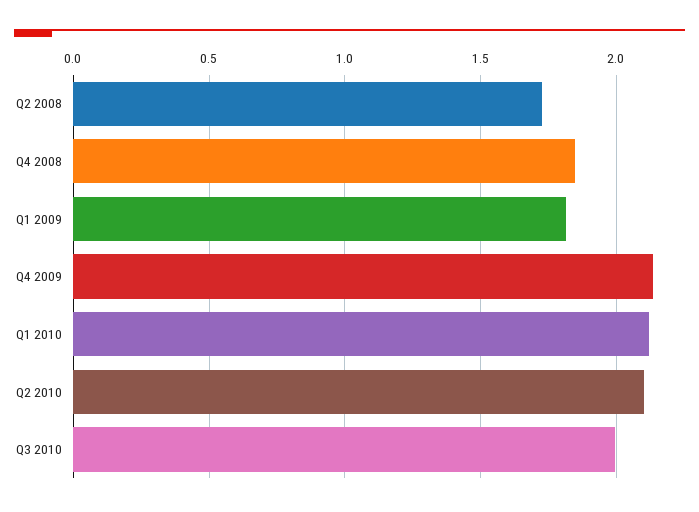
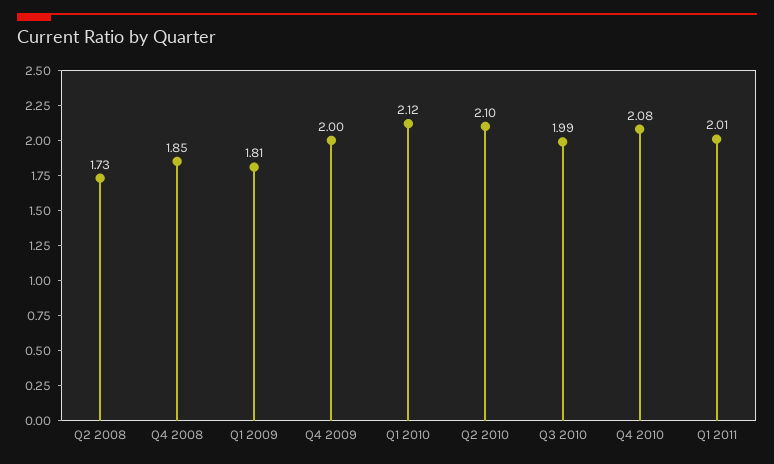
Q4 2009: 2.15 -> 2
Q4 2010: none -> 2.08
Q1 2011: none -> 2.01

